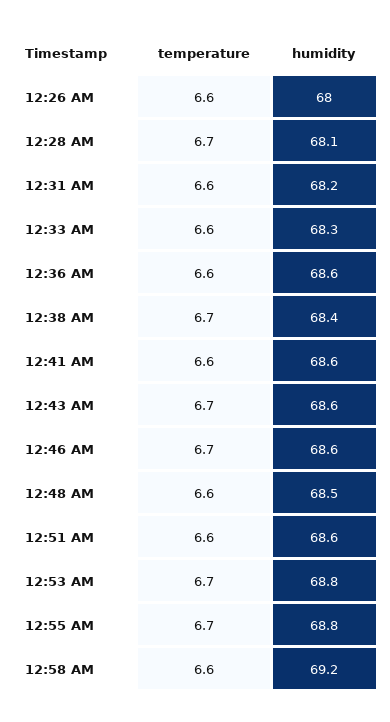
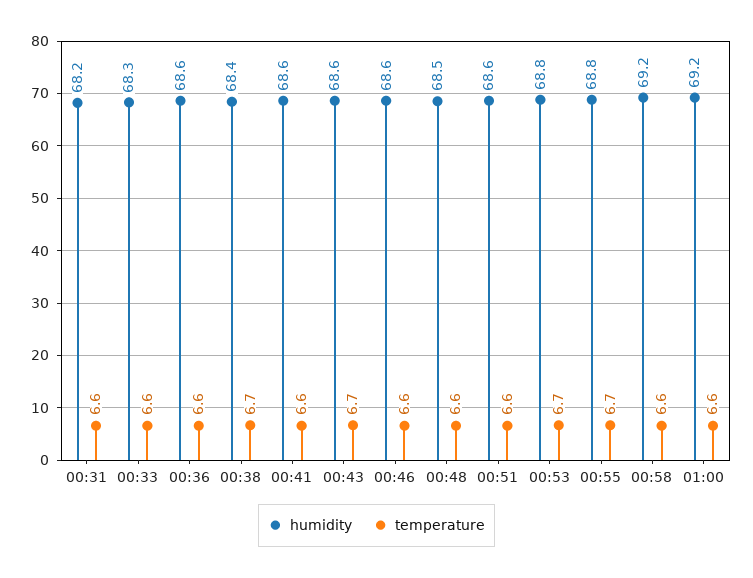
temperature, 12:26 AM: 6.6 -> none
humidity, 12:26 AM: 68 -> none
temperature, 12:28 AM: 6.7 -> none
humidity, 12:28 AM: 68.1 -> none
temperature, 12:46 AM: 6.7 -> 6.6
humidity, 01:00: none -> 69.2
temperature, 01:00: none -> 6.6

